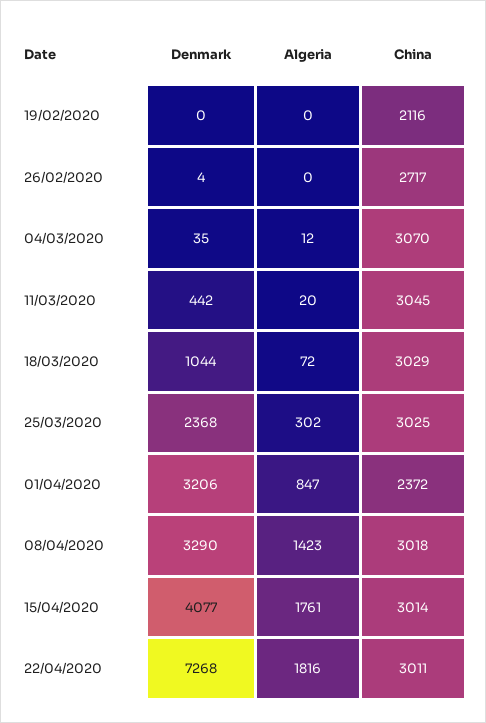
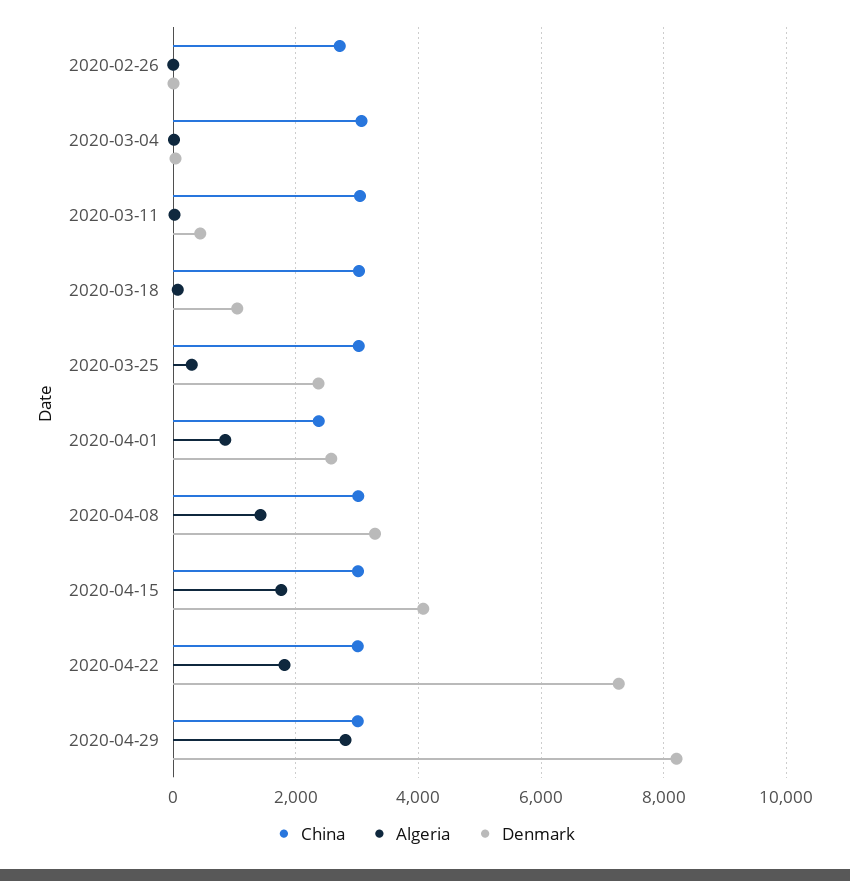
Denmark, 19/02/2020: 0 -> none
Algeria, 19/02/2020: 0 -> none
China, 19/02/2020: 2116 -> none
Denmark, 01/04/2020: 3206 -> 2600
China, 2020-04-29: none -> 3000
Algeria, 2020-04-29: none -> 2800
Denmark, 2020-04-29: none -> 8200

